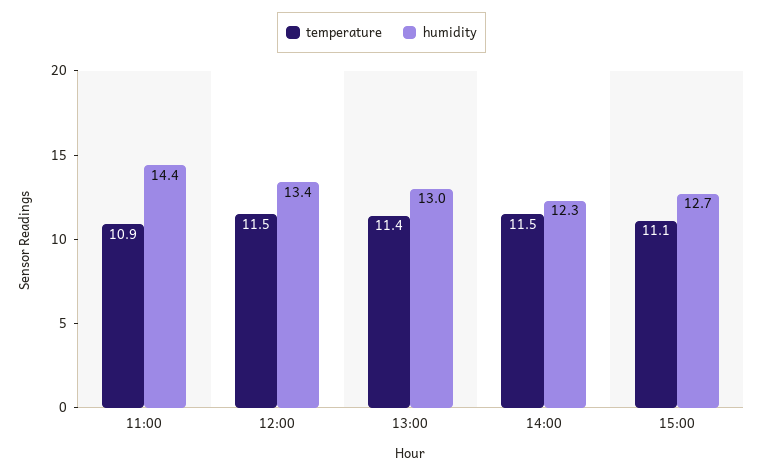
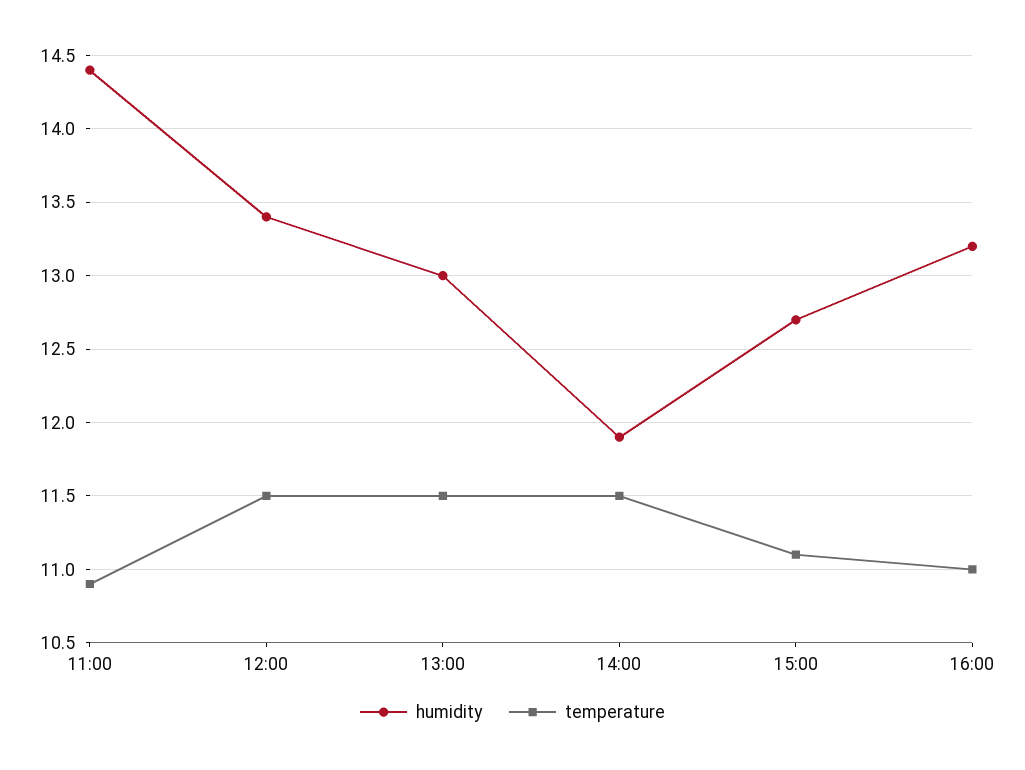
temperature, 13:00: 11.4 -> 11.5
humidity, 14:00: 12.3 -> 11.9
humidity, 16:00: none -> 13.2
temperature, 16:00: none -> 11

